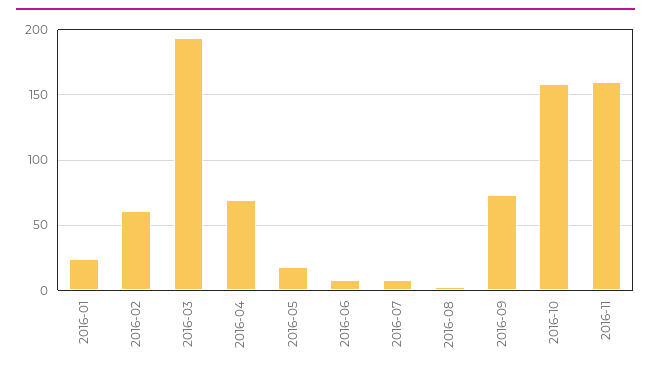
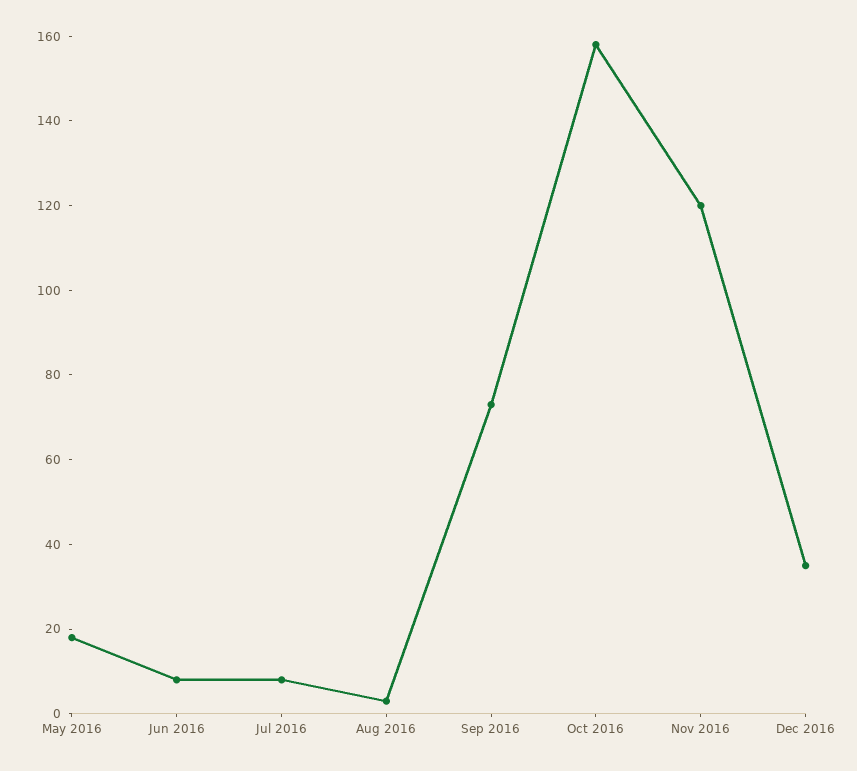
2016-01: 25 -> none
2016-02: 60 -> none
2016-03: 195 -> none
2016-04: 70 -> none
2016-11: 160 -> 120
Dec 2016: none -> 35

